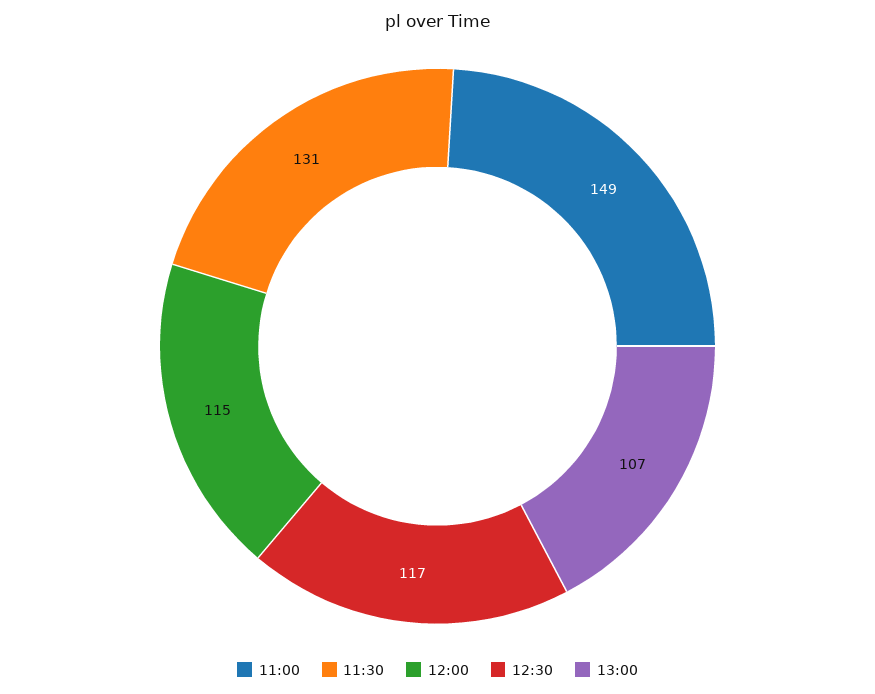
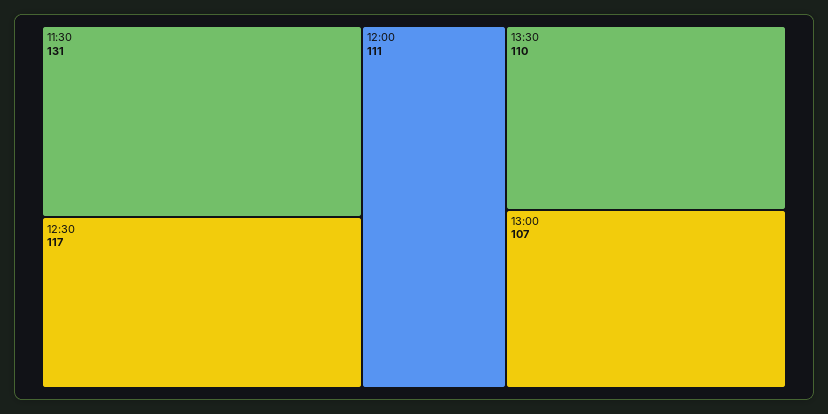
11:00: 149 -> none
12:00: 115 -> 111
13:30: none -> 110

